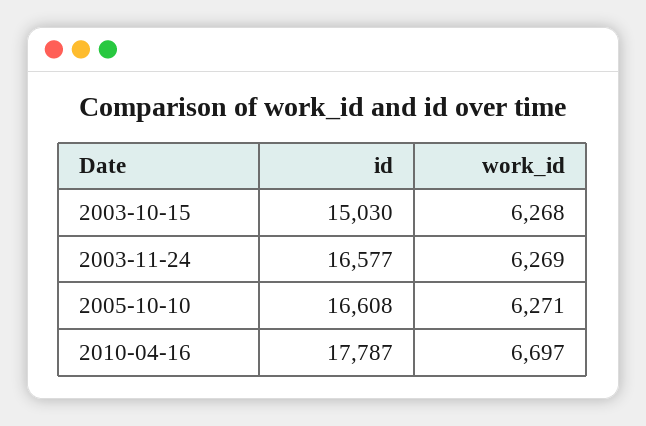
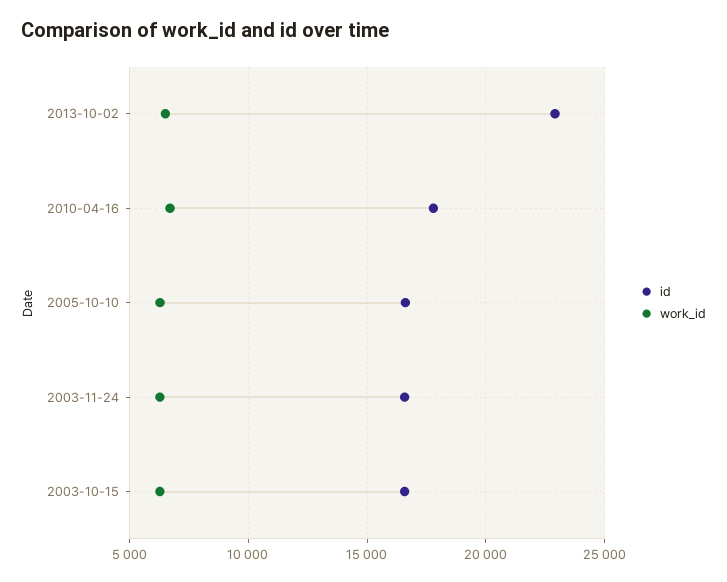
id, 2003-10-15: 15030 -> 16500
id, 2013-10-02: none -> 23000
work_id, 2013-10-02: none -> 6500

